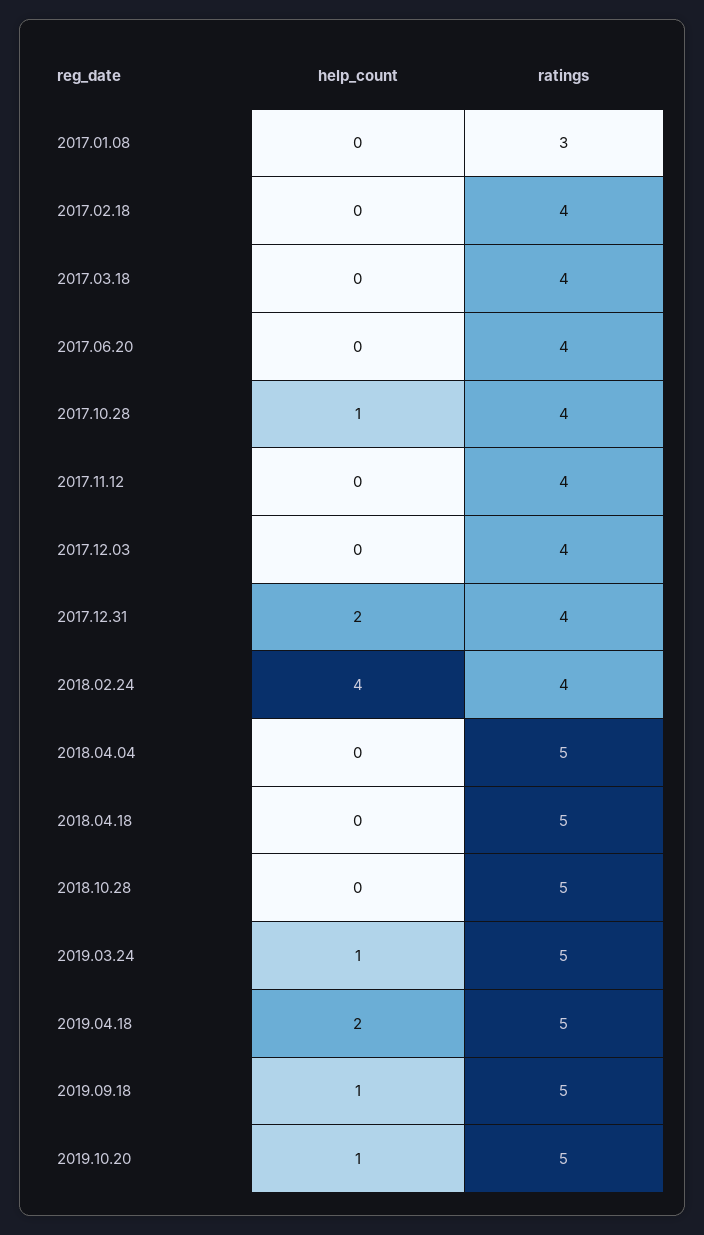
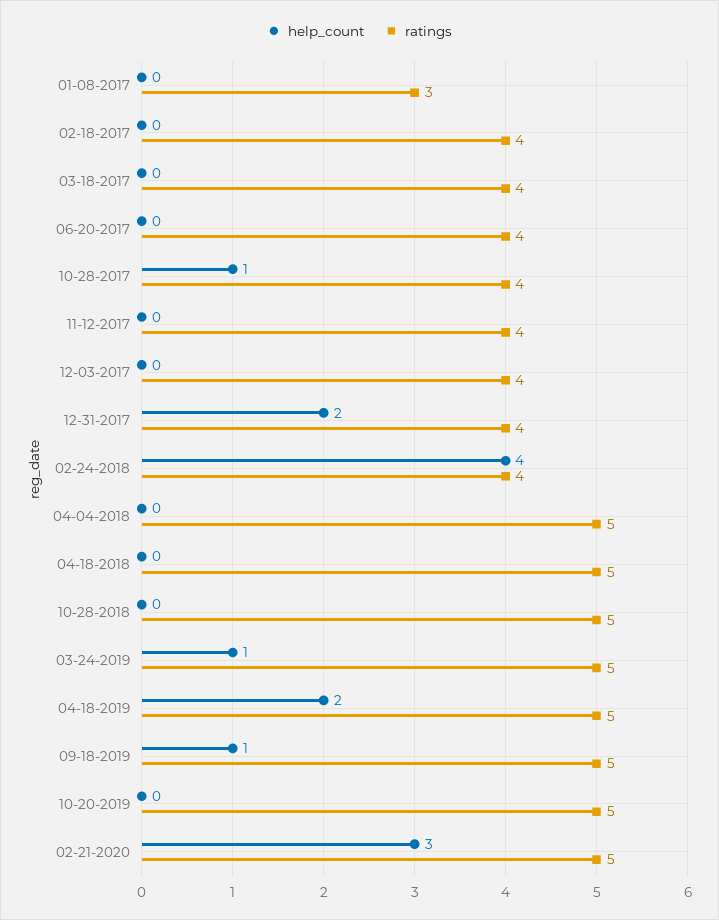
help_count, 2019.10.20: 1 -> 0
help_count, 02-21-2020: none -> 3
ratings, 02-21-2020: none -> 5

